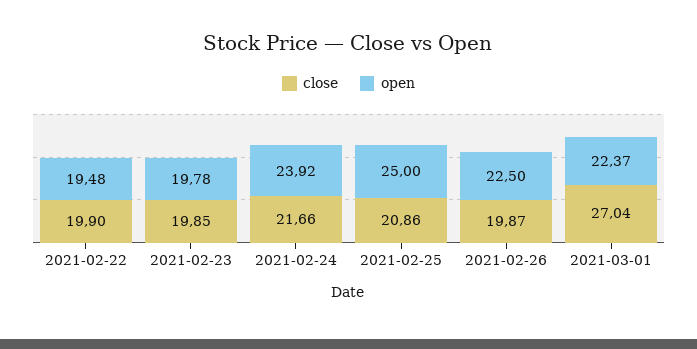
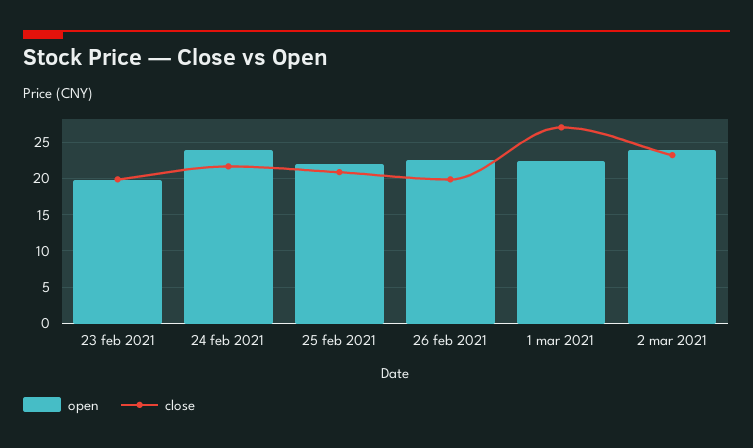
close, 2021-02-22: 19.9 -> none
open, 2021-02-22: 19.48 -> none
open, 2021-02-25: 25 -> 22
open, 2 mar 2021: none -> 24
close, 2 mar 2021: none -> 23

